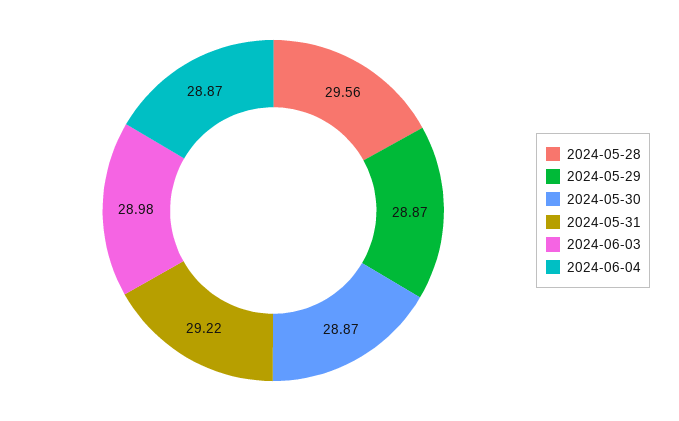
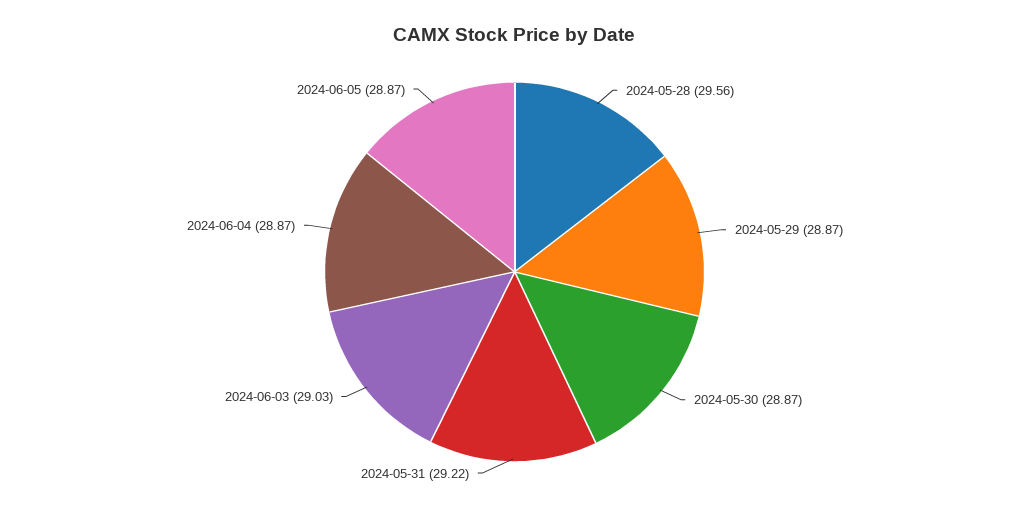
2024-06-03: 28.98 -> 29.03
2024-06-05: none -> 28.87

